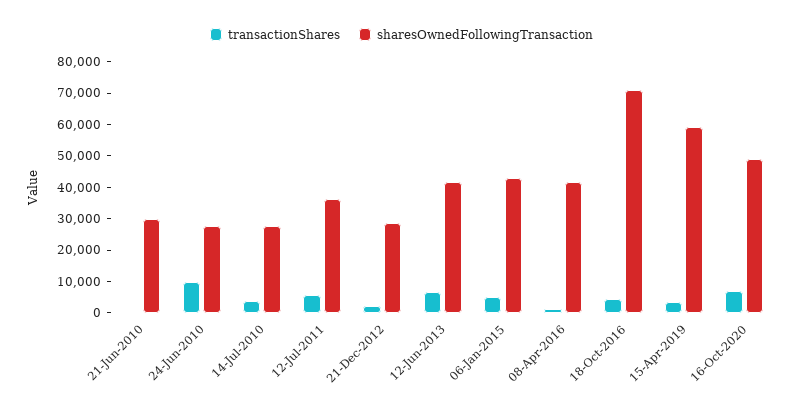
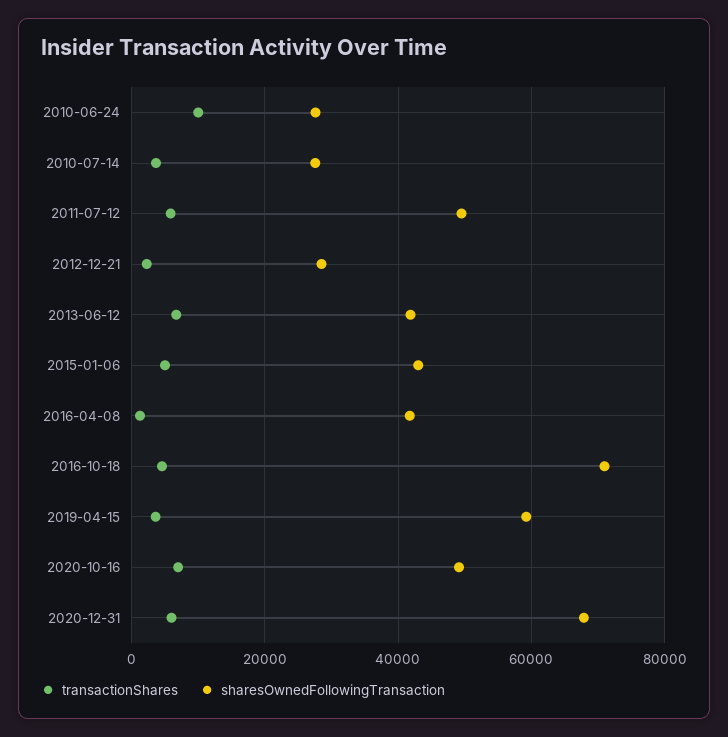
transactionShares, 21-Jun-2010: 0 -> none
sharesOwnedFollowingTransaction, 21-Jun-2010: 30000 -> none
sharesOwnedFollowingTransaction, 12-Jul-2011: 35000 -> 50000
transactionShares, 2020-12-31: none -> 6000
sharesOwnedFollowingTransaction, 2020-12-31: none -> 68000

